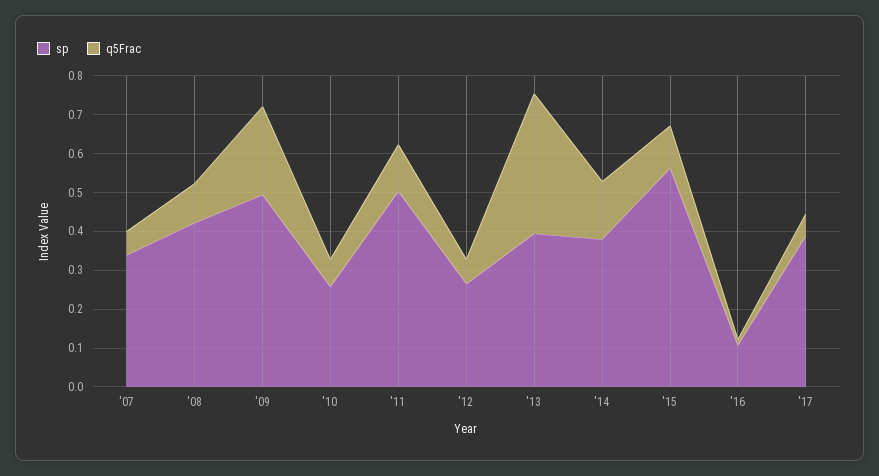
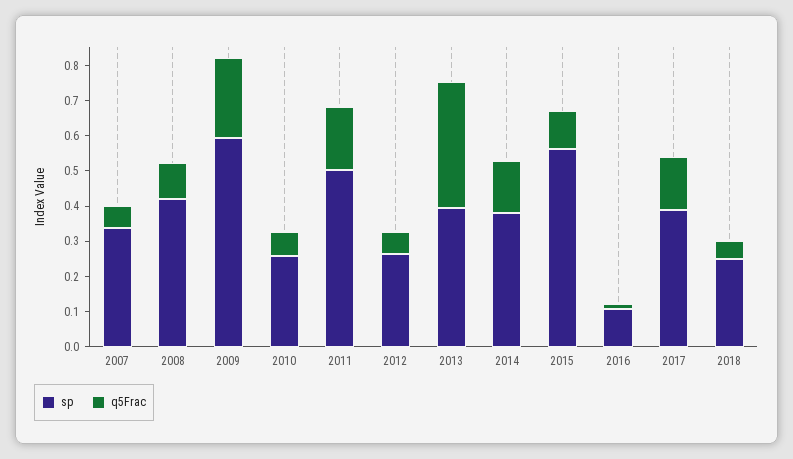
sp, '09: 0.5 -> 0.6
q5Frac, '11: 0.125 -> 0.175
q5Frac, '17: 0.05 -> 0.15
sp, 2018: none -> 0.25
q5Frac, 2018: none -> 0.05

